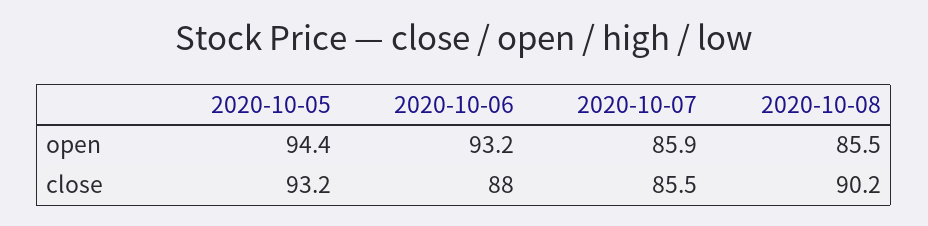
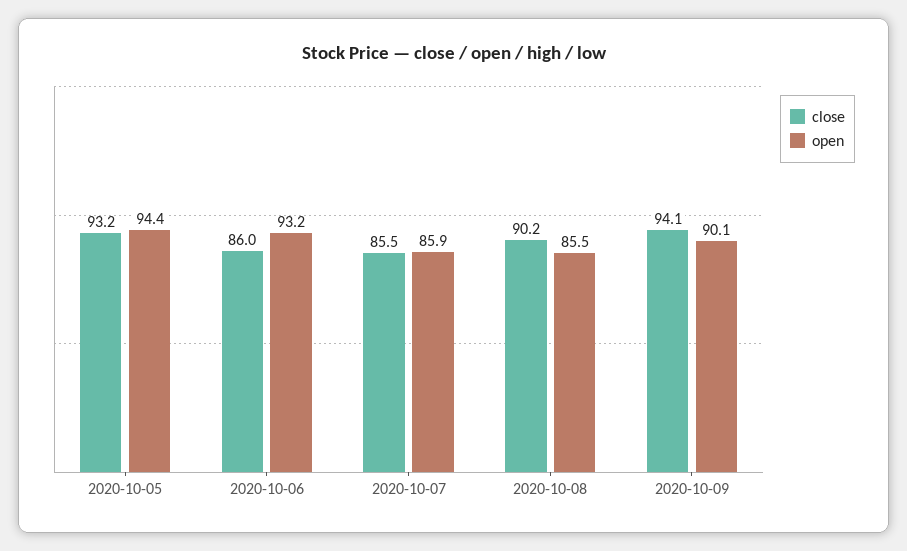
close, 2020-10-06: 88 -> 86
close, 2020-10-09: none -> 94.1
open, 2020-10-09: none -> 90.1

